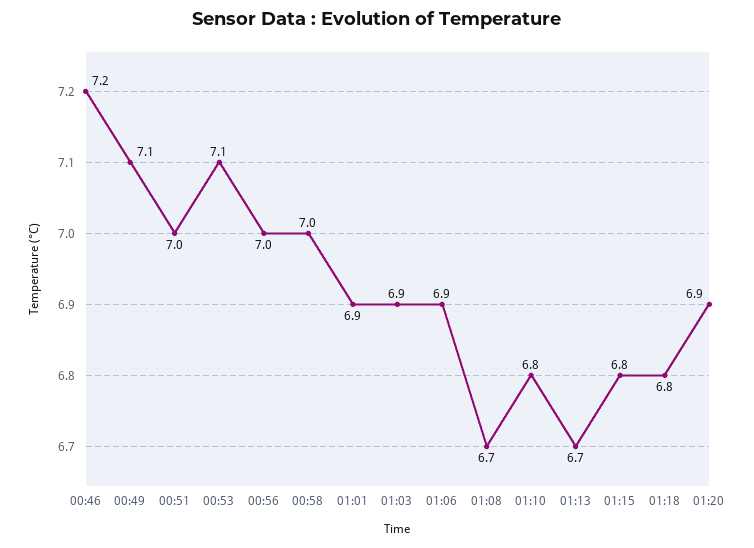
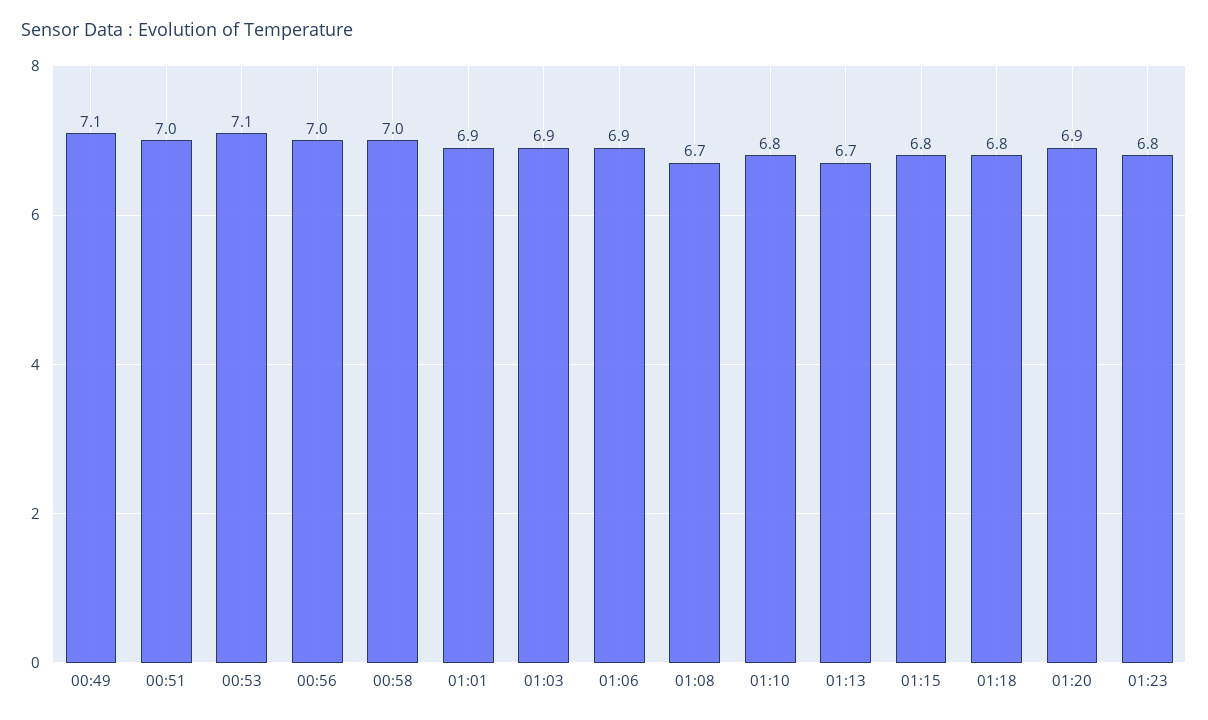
00:46: 7.2 -> none
01:23: none -> 6.8

